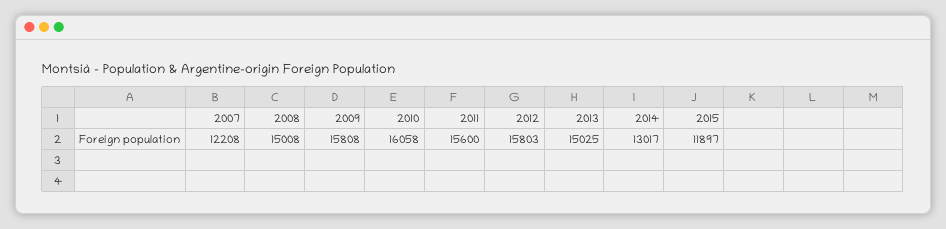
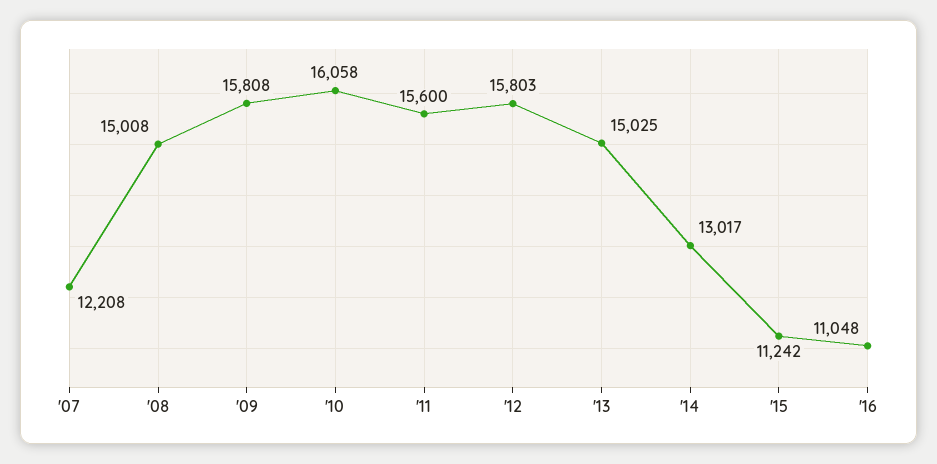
2015: 11897 -> 11242
'16: none -> 11048

